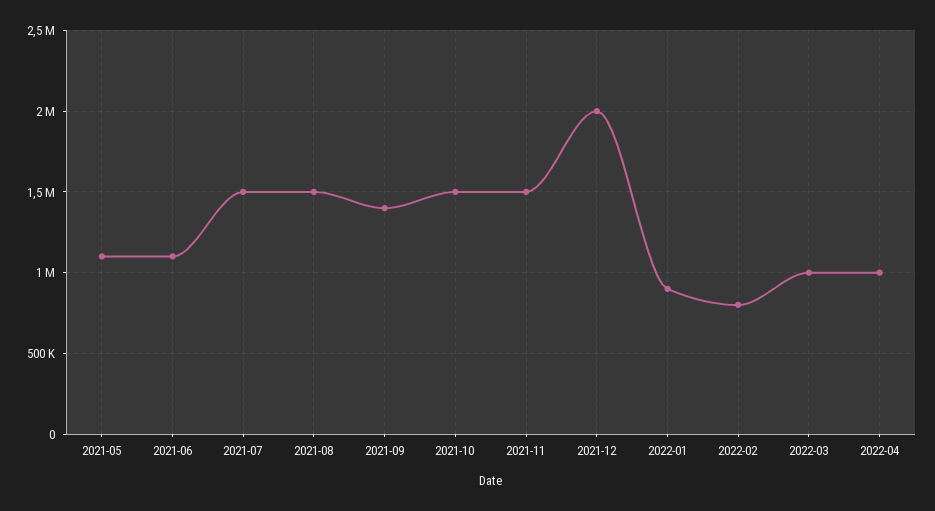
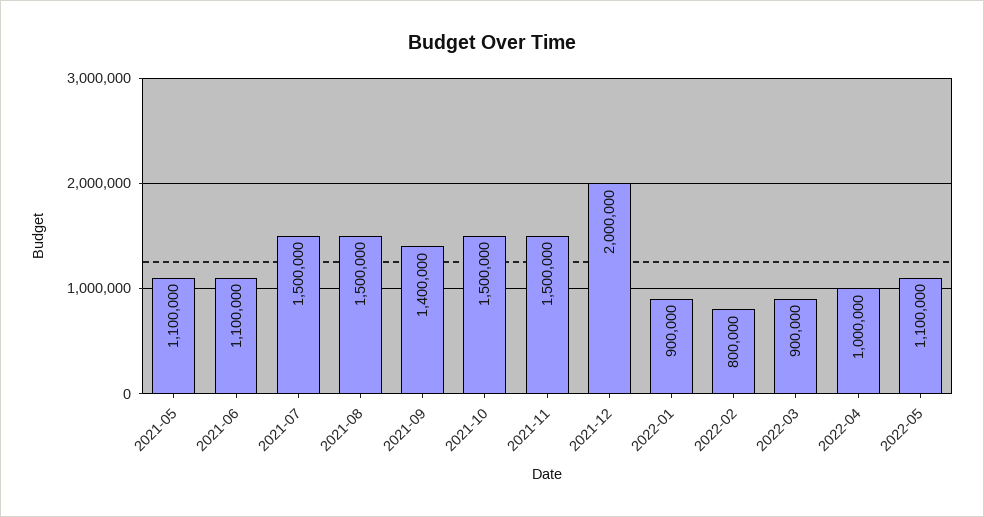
2022-03: 1000000 -> 900000
2022-05: none -> 1100000

